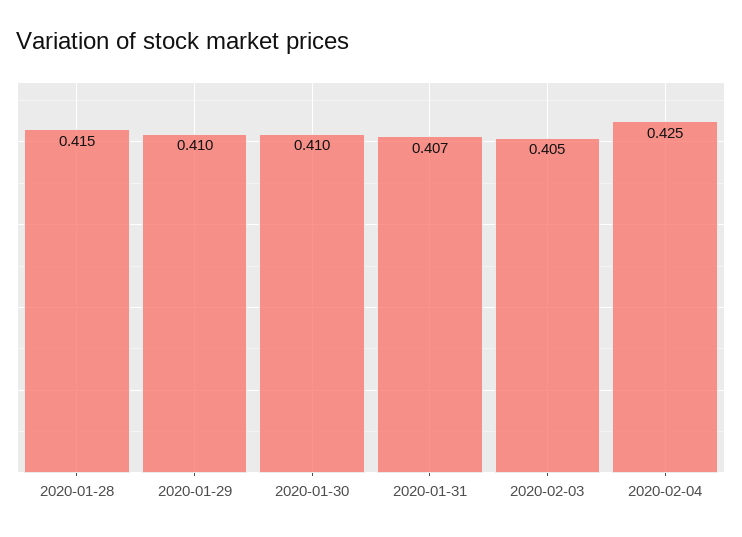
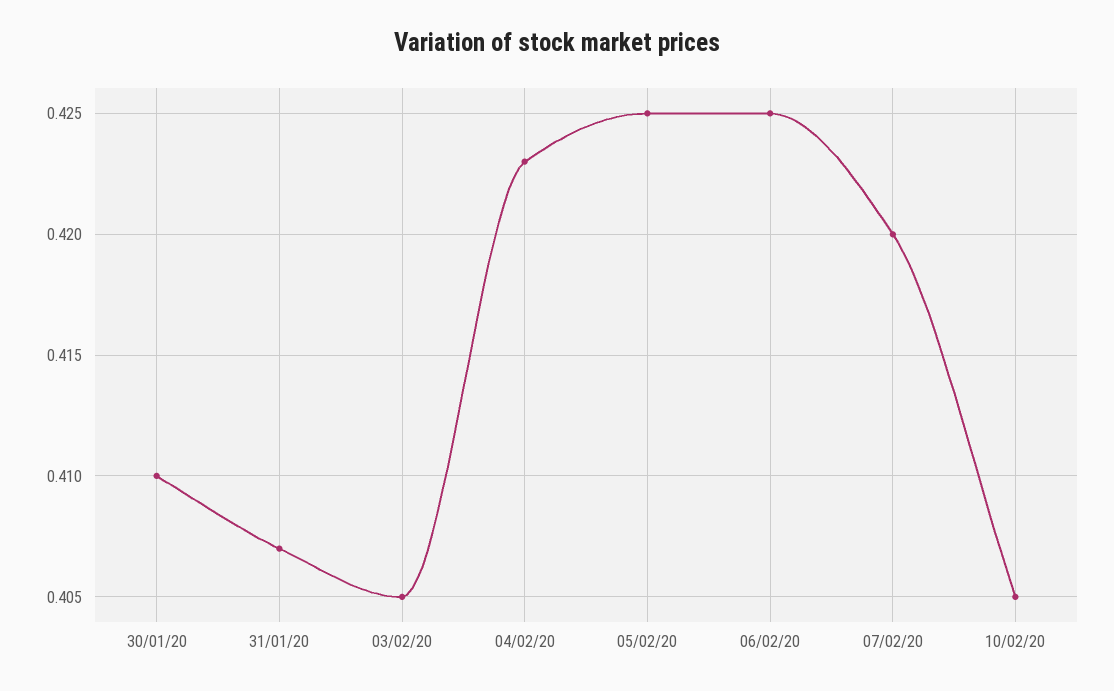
2020-01-28: 0.415 -> none
2020-01-29: 0.41 -> none
2020-02-04: 0.425 -> 0.423
05/02/20: none -> 0.425
06/02/20: none -> 0.425
07/02/20: none -> 0.42
10/02/20: none -> 0.405

